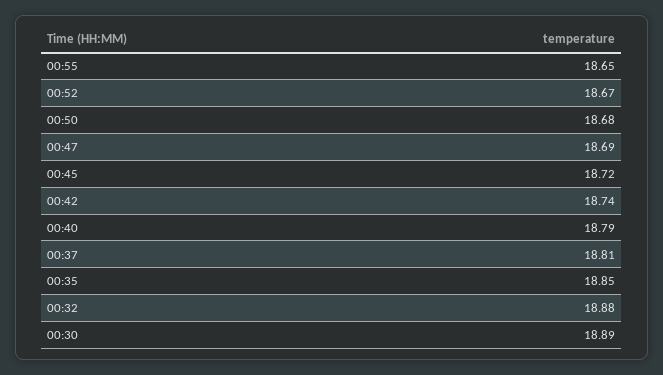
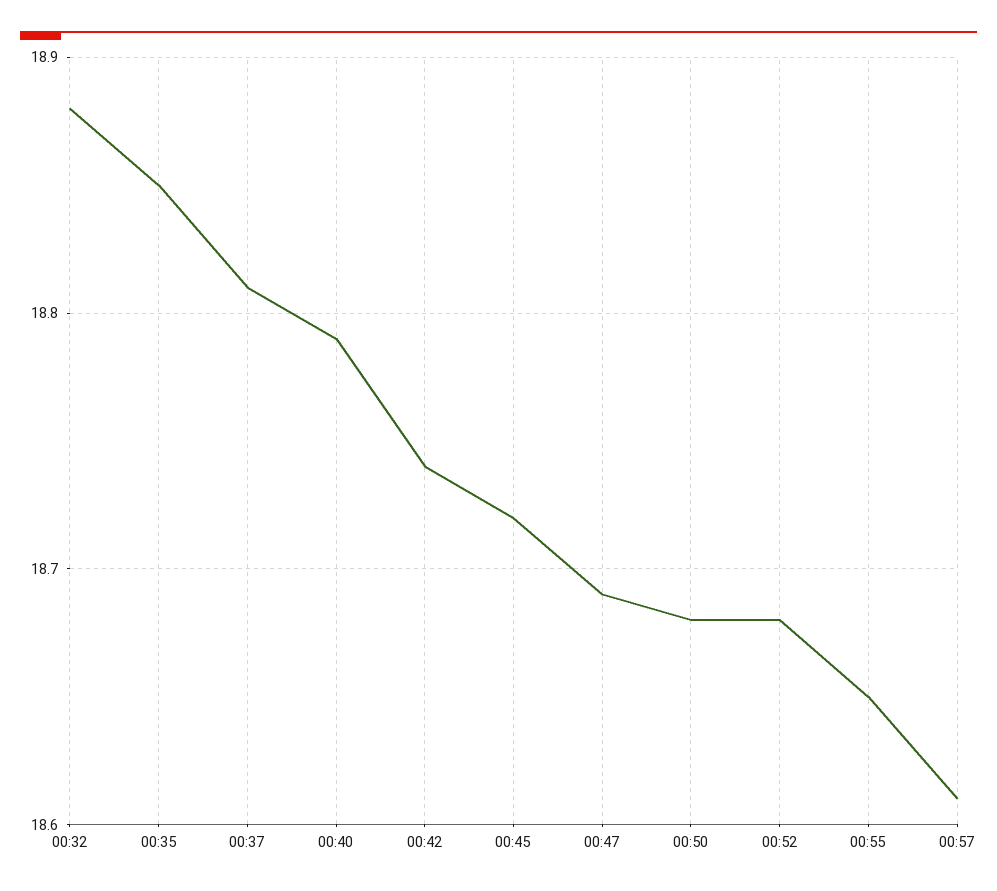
00:52: 18.67 -> 18.68
00:30: 18.89 -> none
00:57: none -> 18.61

